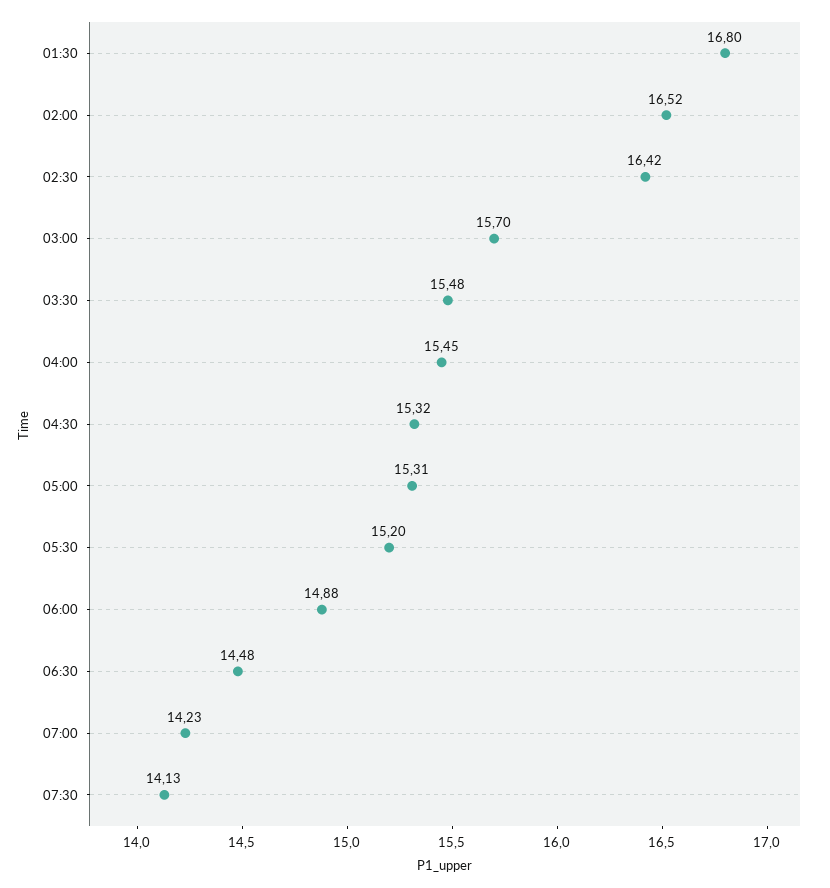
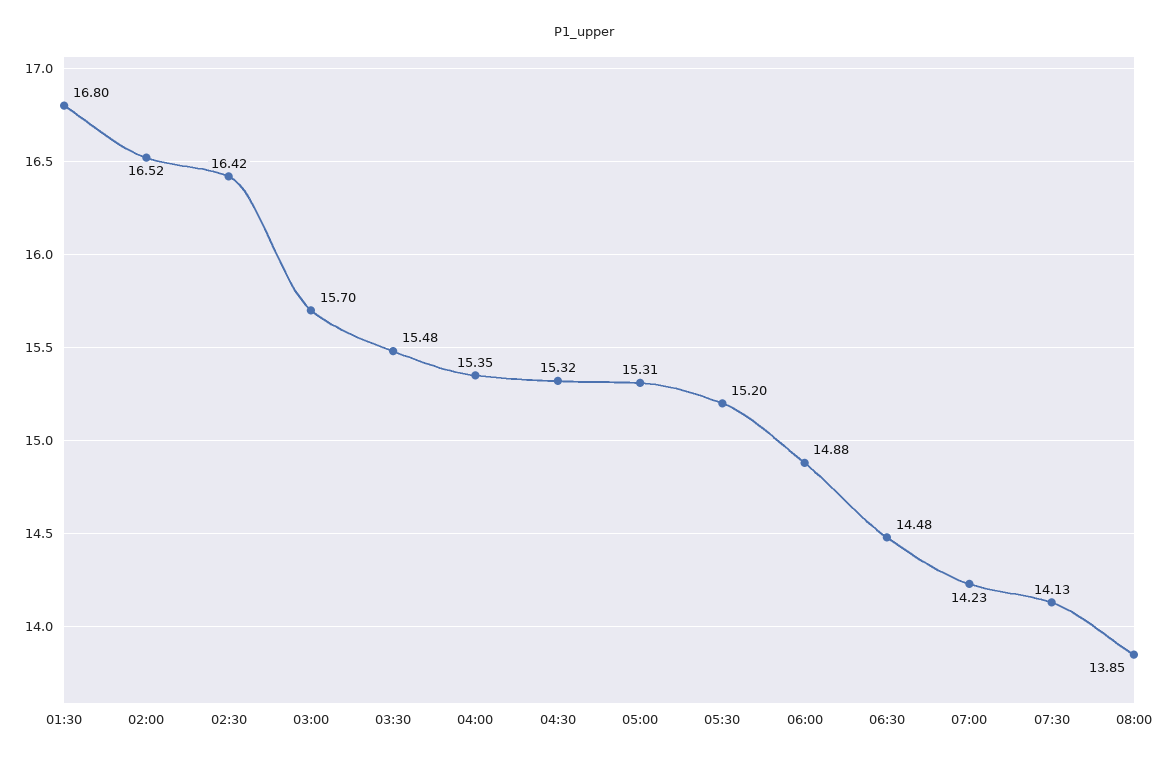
04:00: 15.45 -> 15.35
08:00: none -> 13.85

